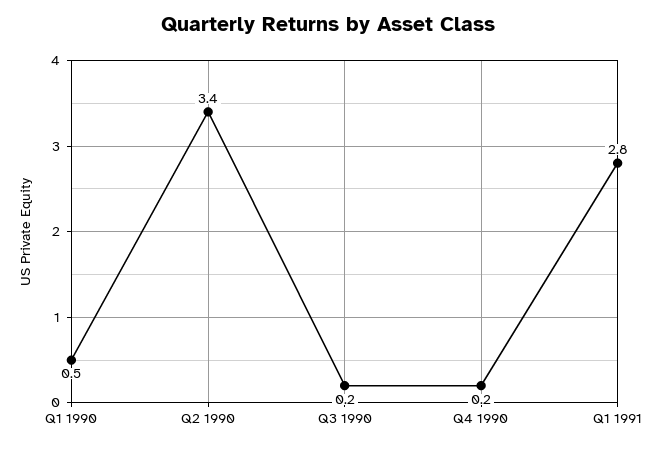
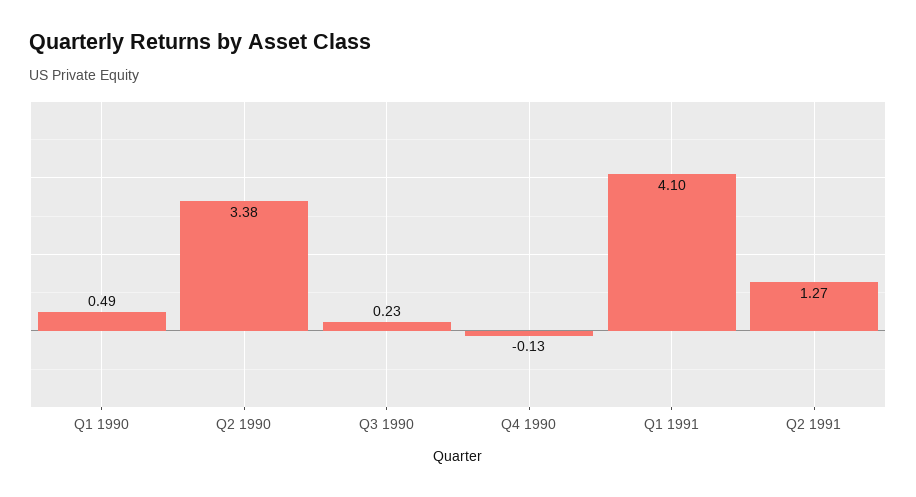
Q4 1990: 0.2 -> -0.13
Q1 1991: 2.8 -> 4.1
Q2 1991: none -> 1.27

